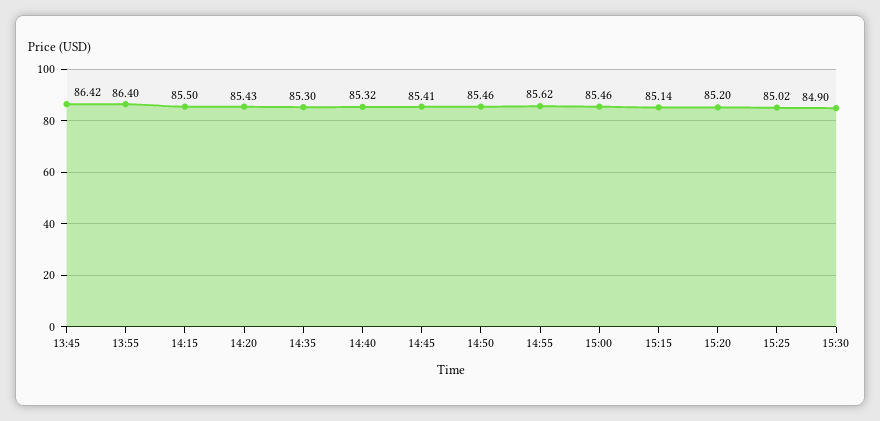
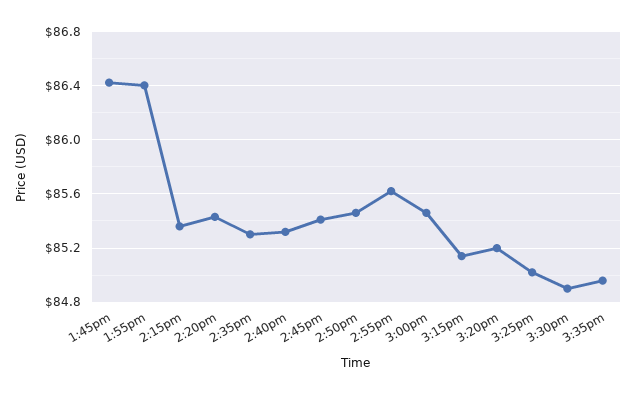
14:15: 85.5 -> 85.35
3:35pm: none -> 84.95

